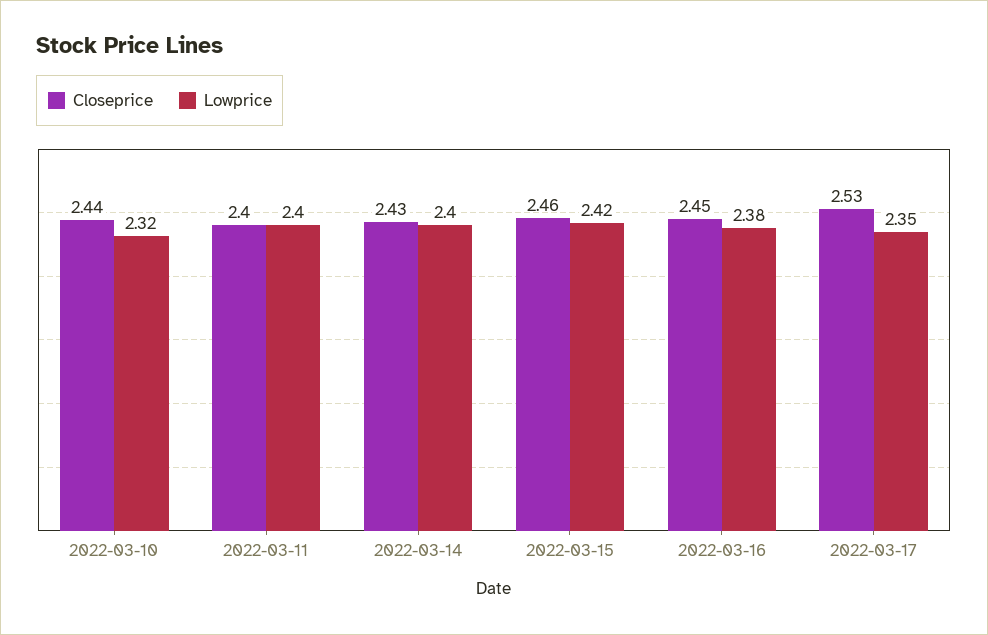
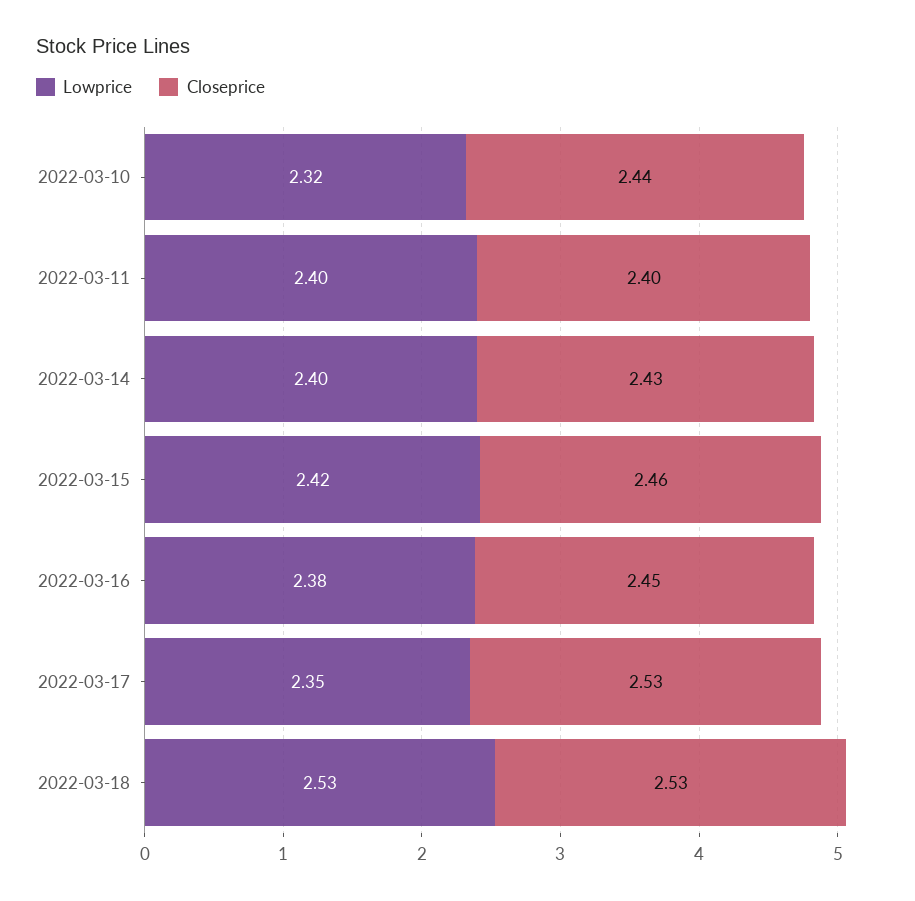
Lowprice, 2022-03-18: none -> 2.53
Closeprice, 2022-03-18: none -> 2.53

